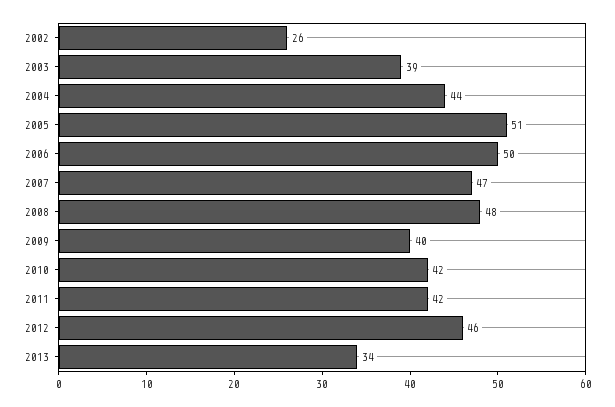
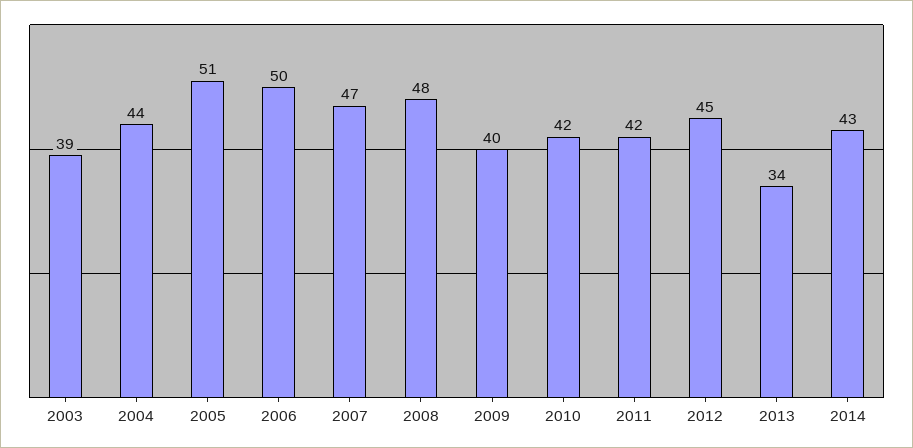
2002: 26 -> none
2012: 46 -> 45
2014: none -> 43

